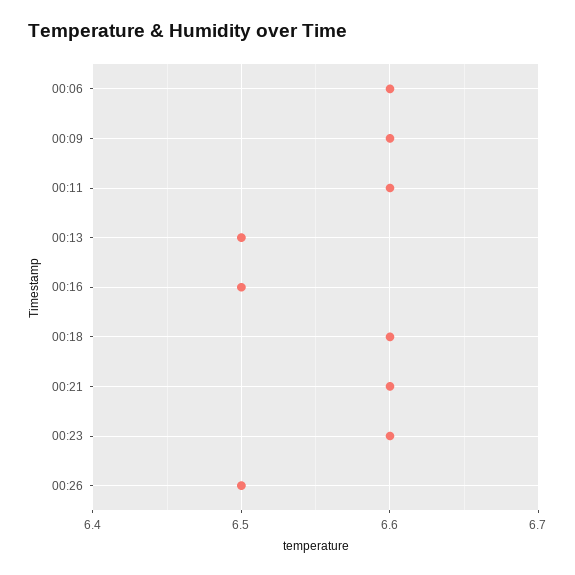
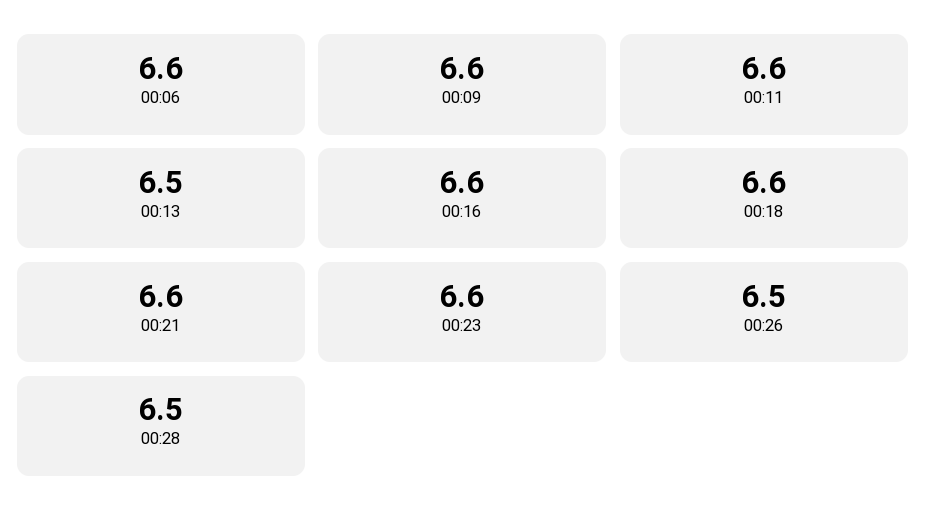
00:16: 6.5 -> 6.6
00:28: none -> 6.5

